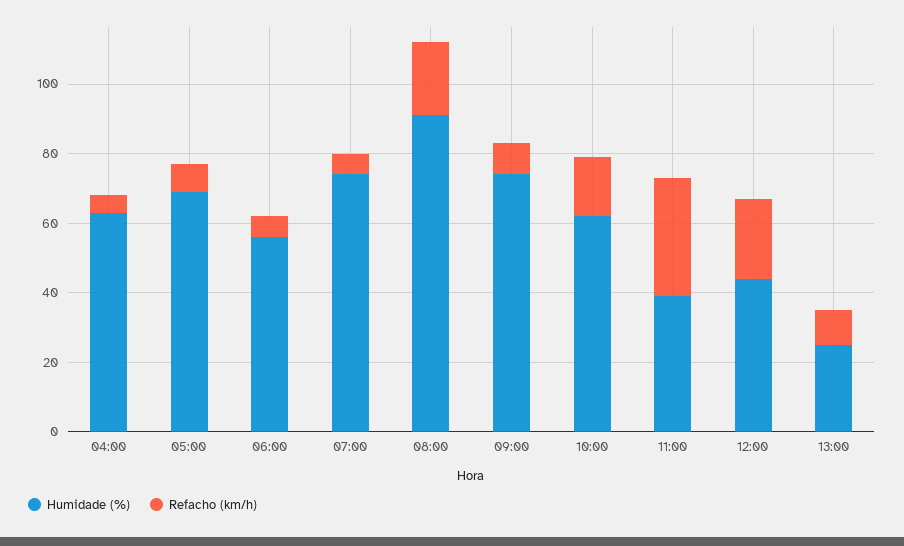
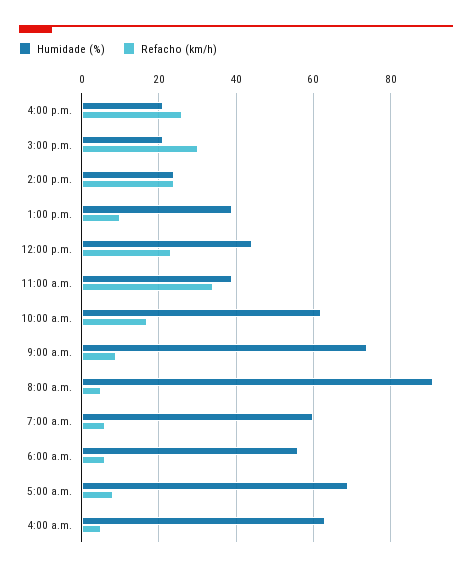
Humidade (%), 07:00: 75 -> 60
Refacho (km/h), 08:00: 20 -> 5
Humidade (%), 13:00: 25 -> 40
Humidade (%), 4:00 p.m.: none -> 20
Refacho (km/h), 4:00 p.m.: none -> 25
Humidade (%), 3:00 p.m.: none -> 20
Refacho (km/h), 3:00 p.m.: none -> 30
Humidade (%), 2:00 p.m.: none -> 25
Refacho (km/h), 2:00 p.m.: none -> 25

